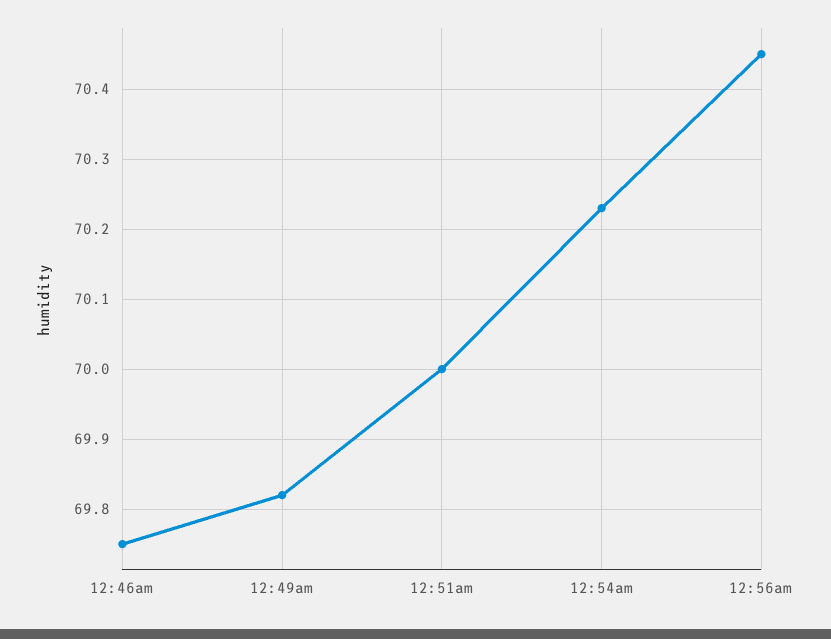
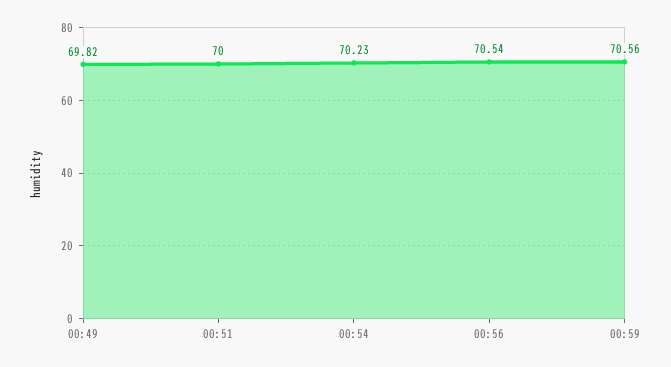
12:46am: 69.75 -> none
12:56am: 70.45 -> 70.54
00:59: none -> 70.56

